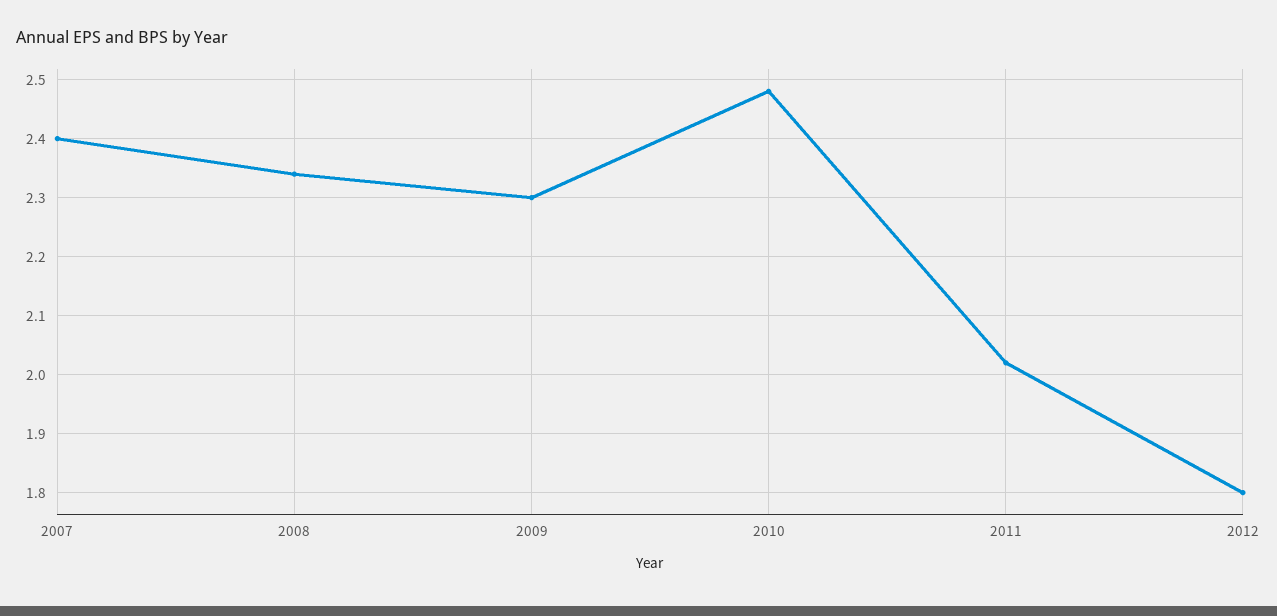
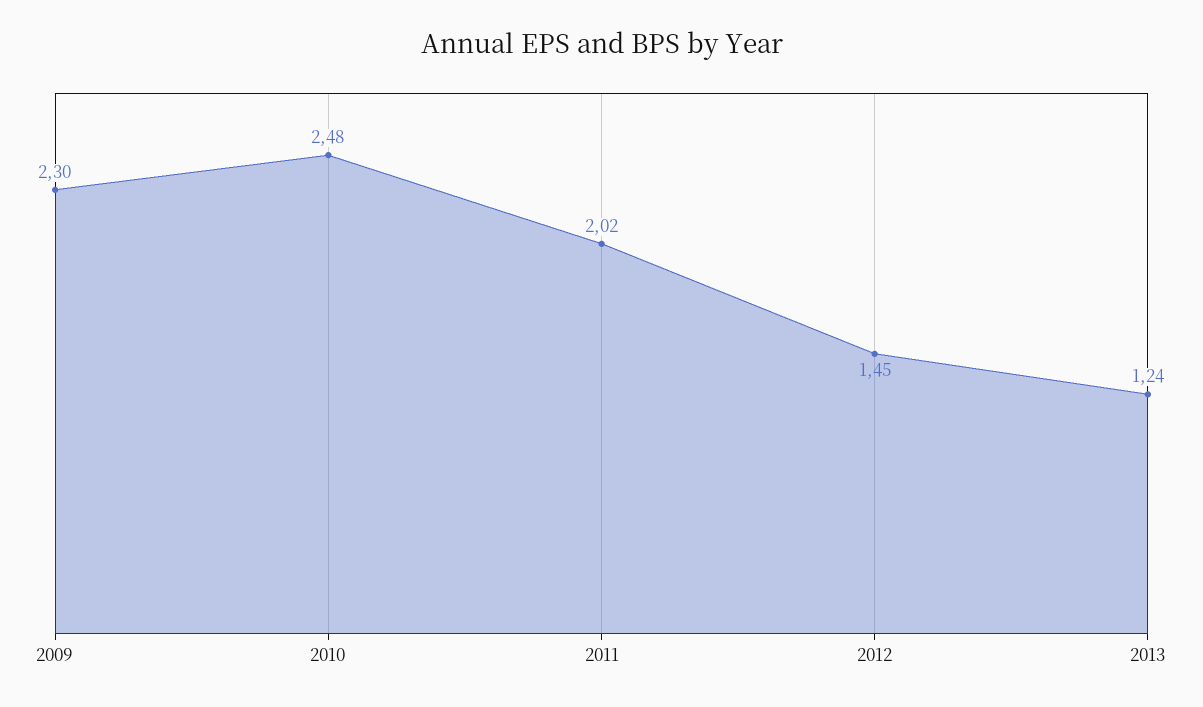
2007: 2.4 -> none
2008: 2.35 -> none
2012: 1.8 -> 1.45
2013: none -> 1.24

